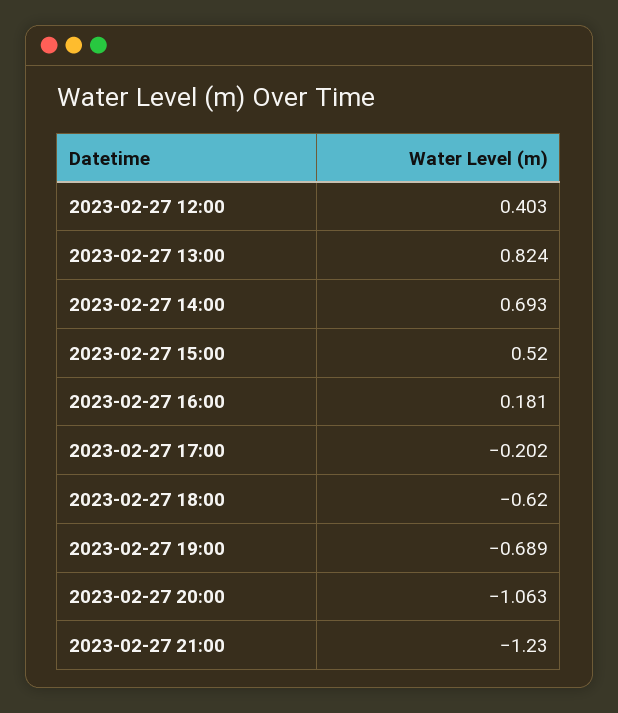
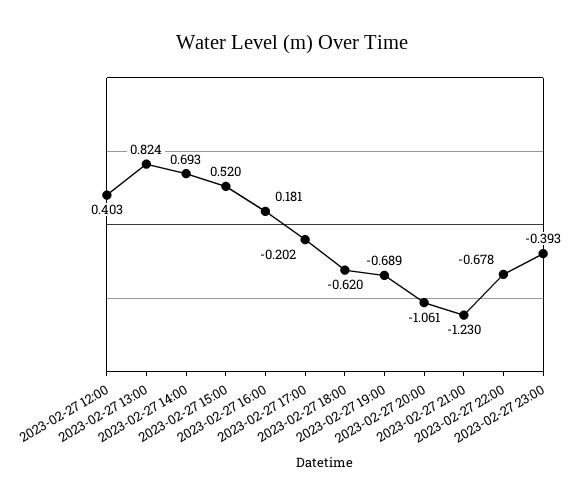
2023-02-27 20:00: -1.063 -> -1.061
2023-02-27 22:00: none -> -0.678
2023-02-27 23:00: none -> -0.393

